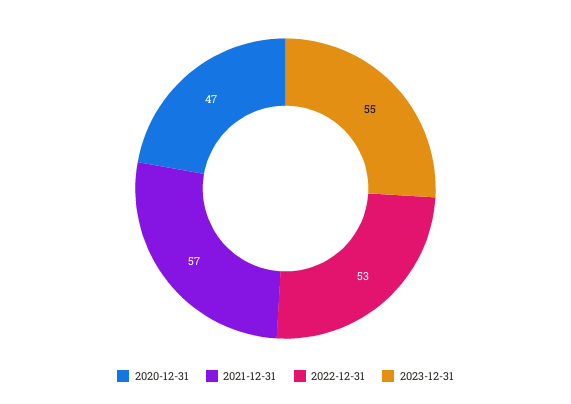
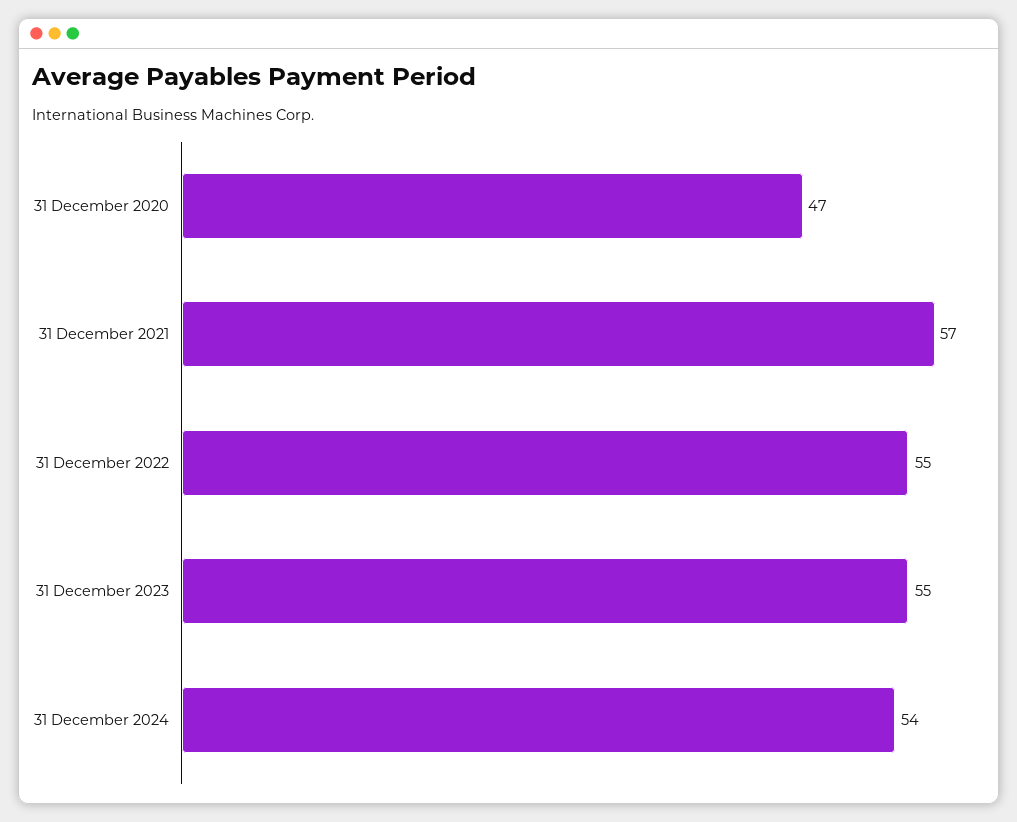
2022-12-31: 53 -> 55
31 December 2024: none -> 54

